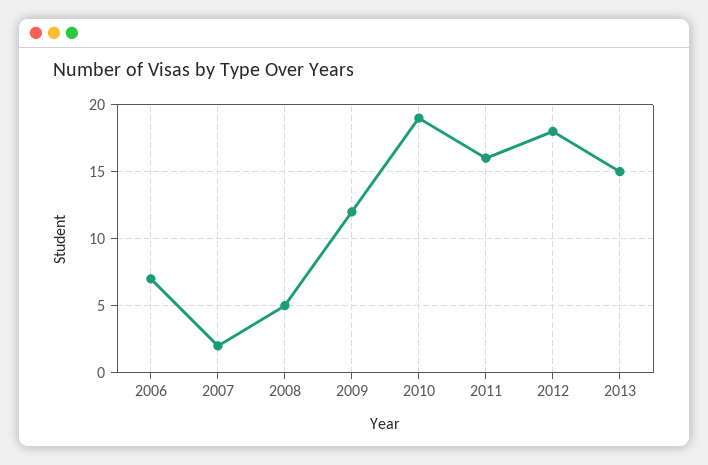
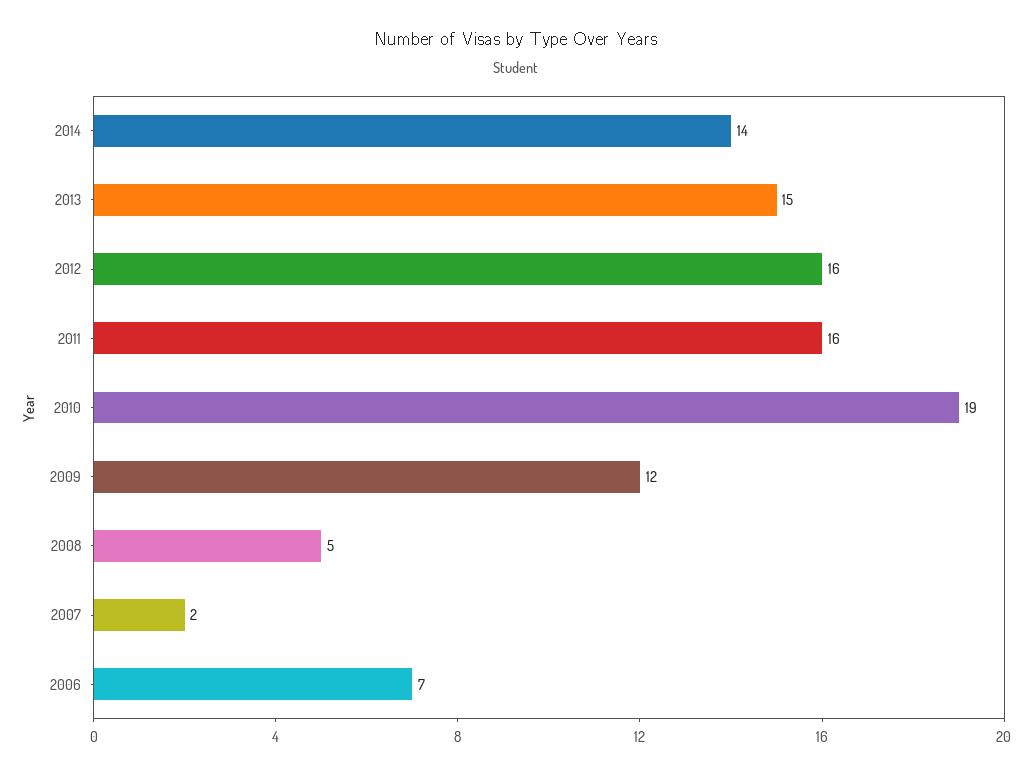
2012: 18 -> 16
2014: none -> 14

